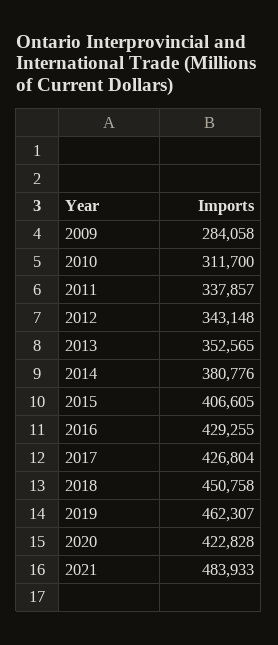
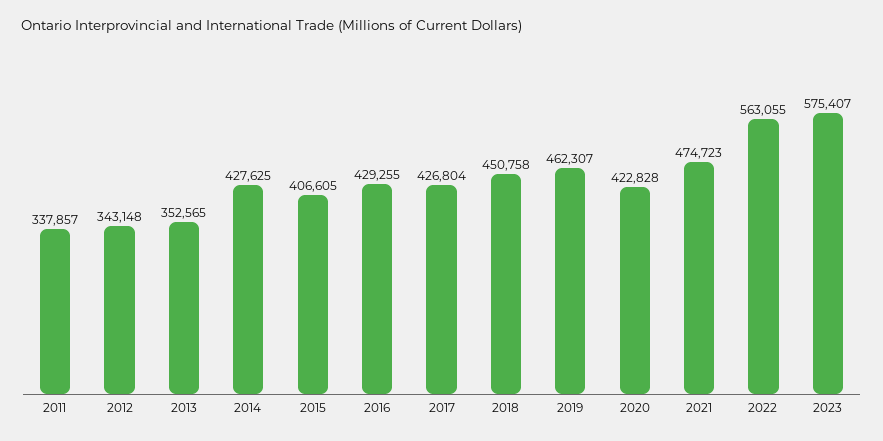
2009: 284058 -> none
2010: 311700 -> none
2014: 380776 -> 427625
2021: 483933 -> 474723
2022: none -> 563055
2023: none -> 575407

